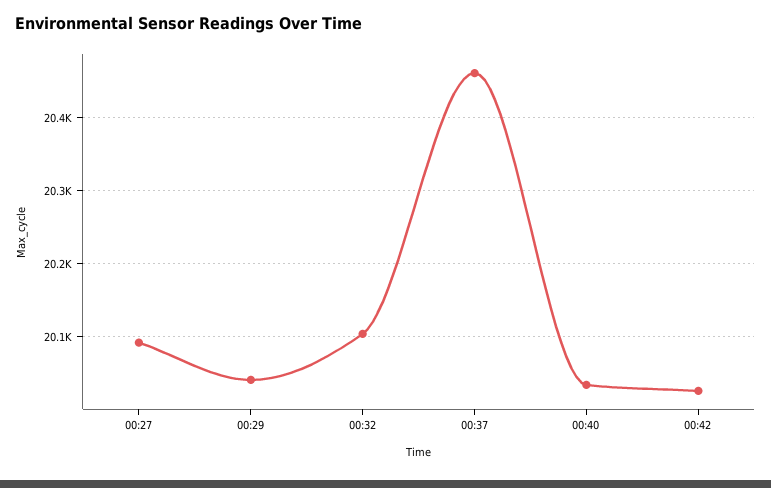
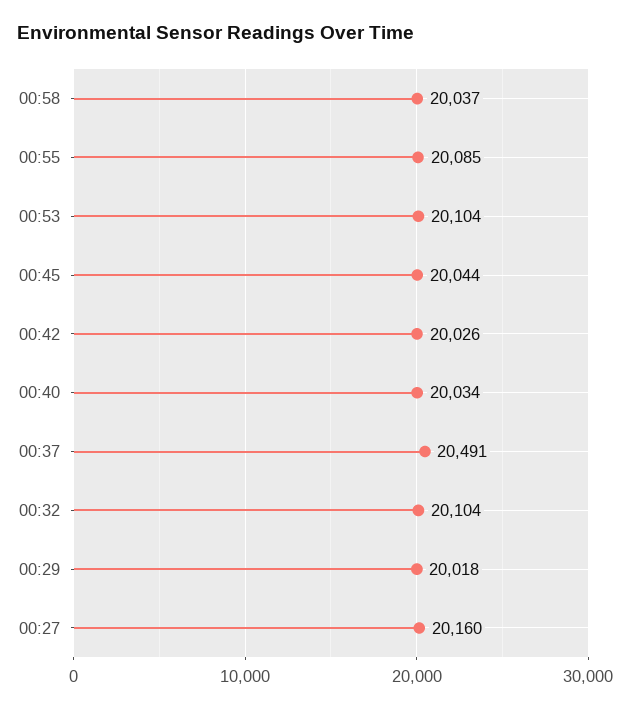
00:27: 20090 -> 20160
00:29: 20040 -> 20018
00:37: 20460 -> 20491
00:58: none -> 20037
00:55: none -> 20085
00:53: none -> 20104
00:45: none -> 20044

